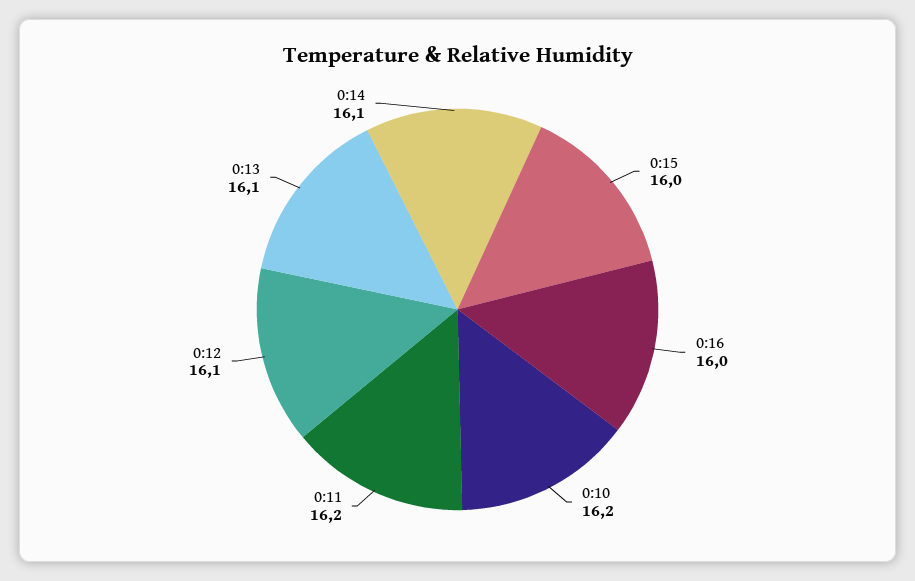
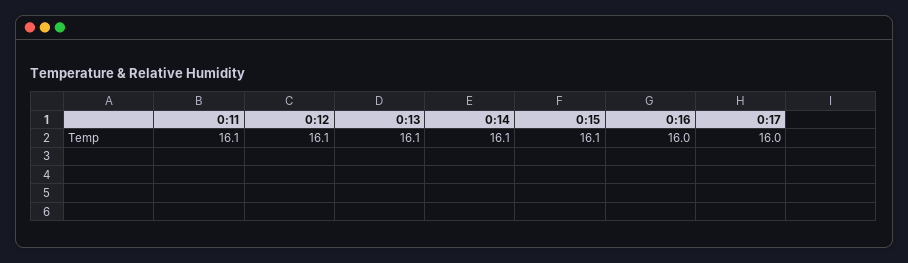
0:15: 16 -> 16.1
0:10: 16.2 -> none
0:11: 16.2 -> 16.1
0:17: none -> 16

